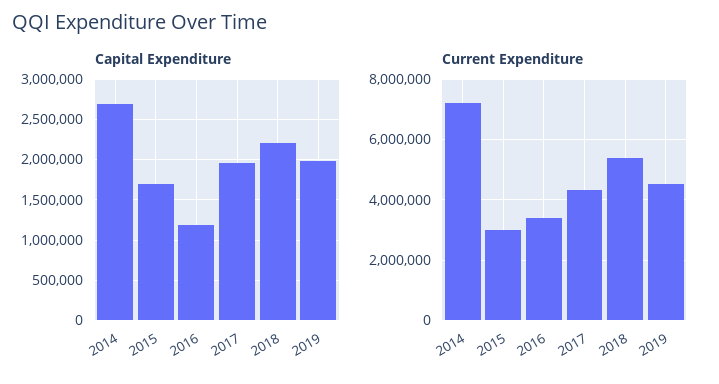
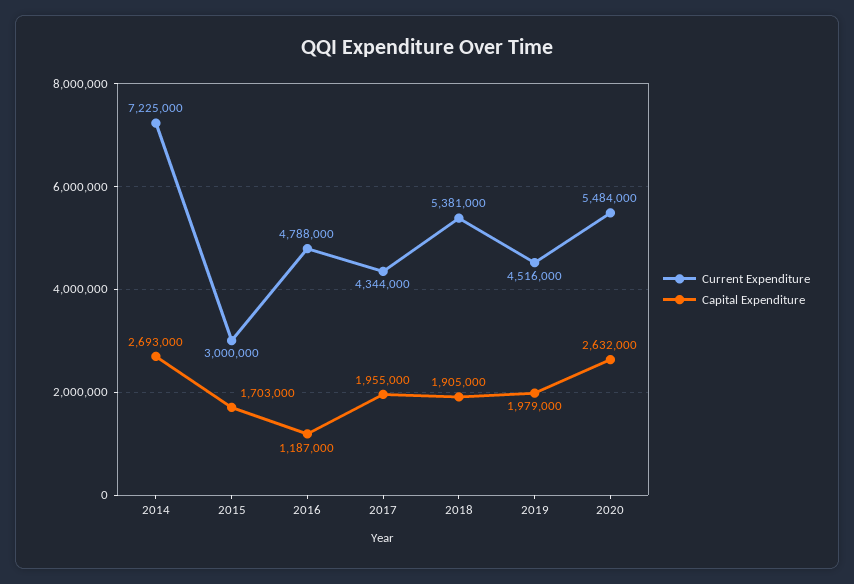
Capital Expenditure, 2018: 2200000 -> 1905000
Current Expenditure, 2016: 3400000 -> 4788000
Current Expenditure, 2020: none -> 5484000
Capital Expenditure, 2020: none -> 2632000

